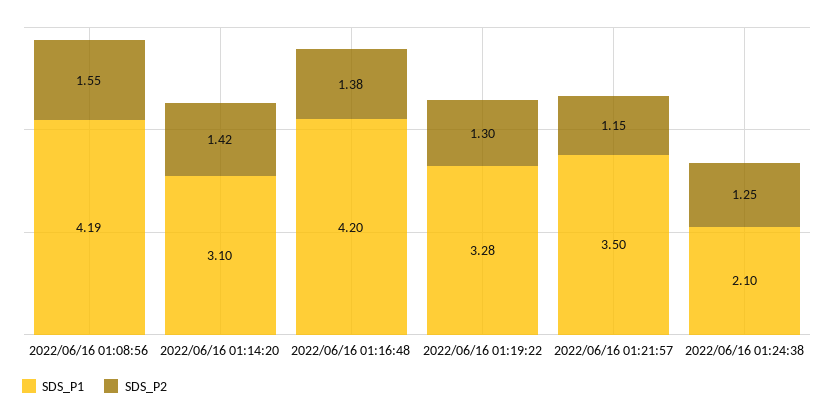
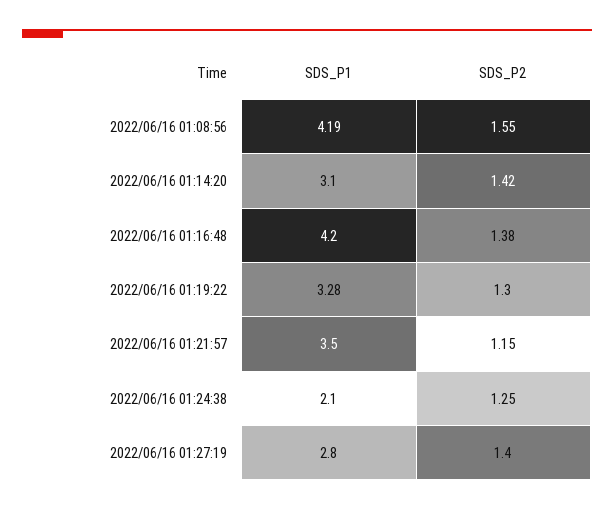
SDS_P1, 2022/06/16 01:27:19: none -> 2.8
SDS_P2, 2022/06/16 01:27:19: none -> 1.4

